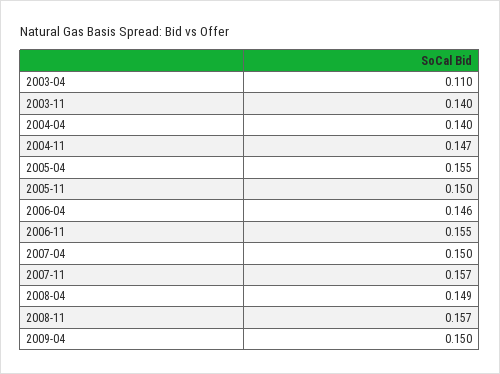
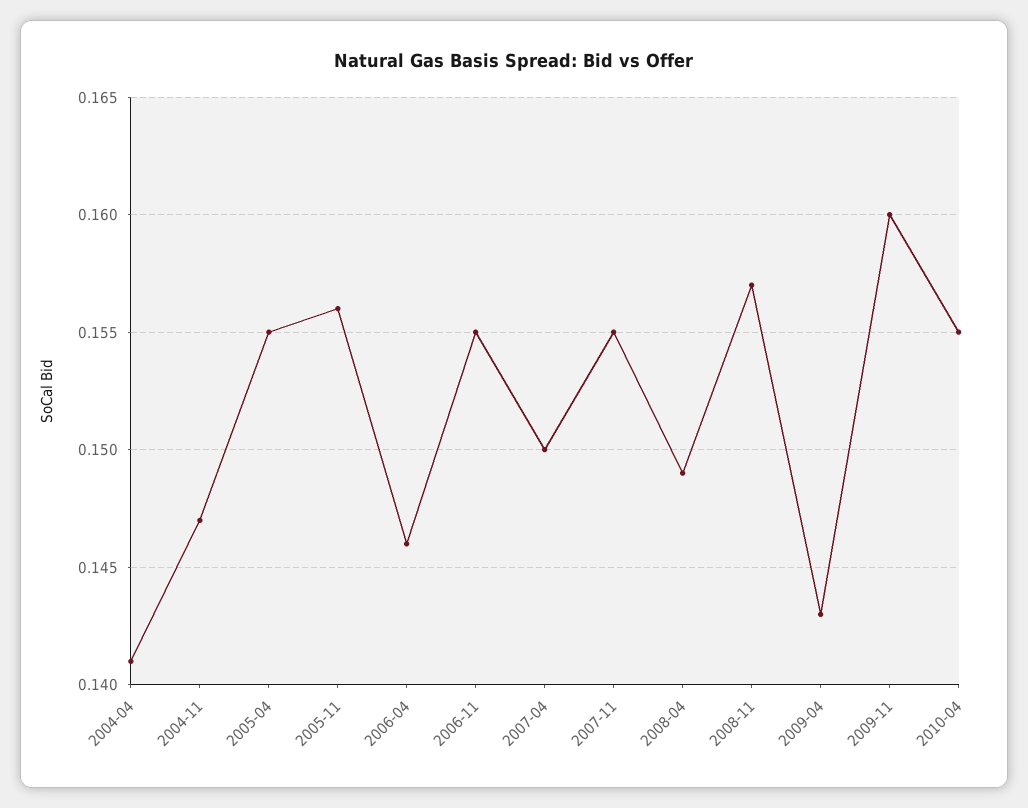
2003-04: 0.11 -> none
2003-11: 0.14 -> none
2004-04: 0.14 -> 0.141
2005-11: 0.15 -> 0.156
2007-11: 0.157 -> 0.155
2009-04: 0.15 -> 0.143
2009-11: none -> 0.16
2010-04: none -> 0.155

